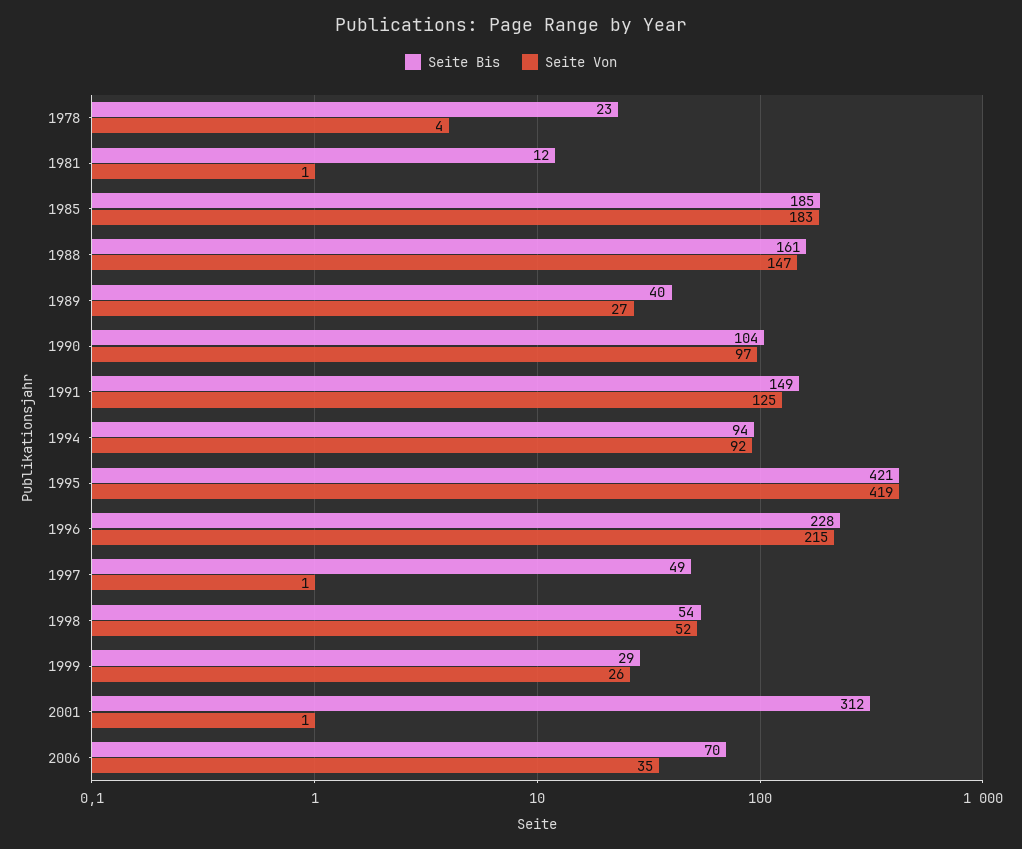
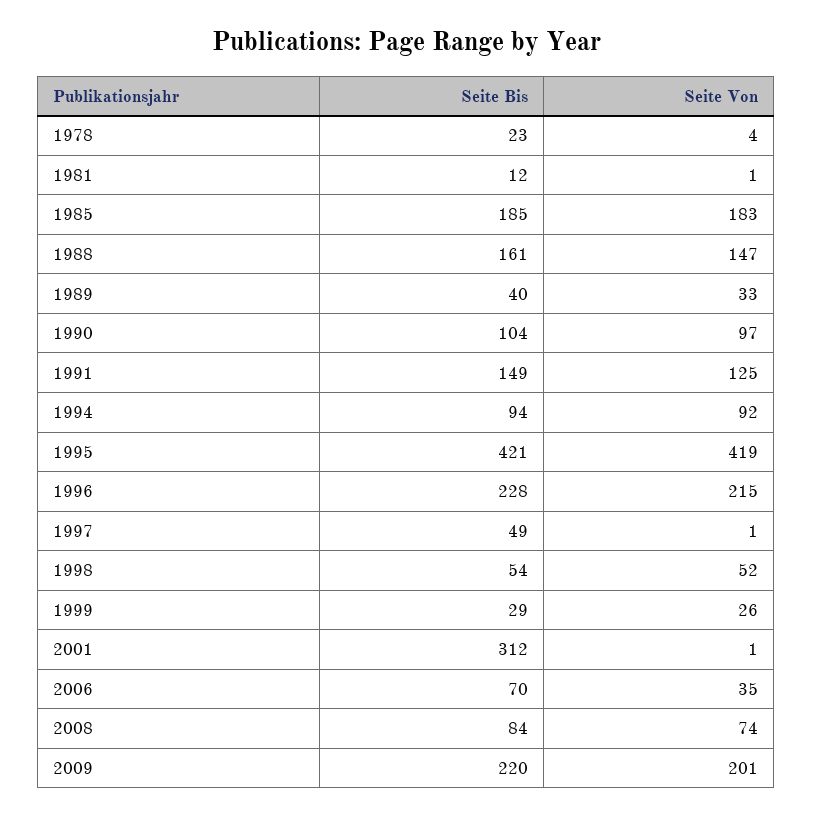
Seite Von, 1989: 27 -> 33
Seite Bis, 2008: none -> 84
Seite Von, 2008: none -> 74
Seite Bis, 2009: none -> 220
Seite Von, 2009: none -> 201

